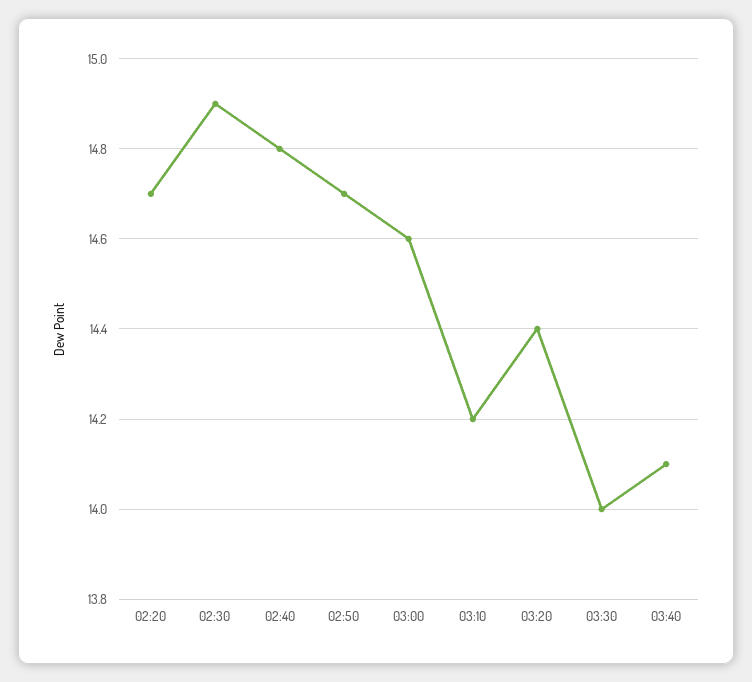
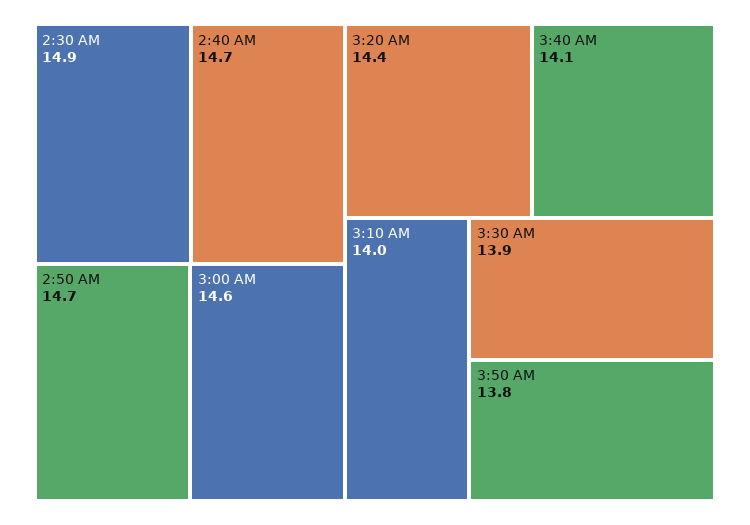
02:20: 14.7 -> none
02:40: 14.8 -> 14.7
03:10: 14.2 -> 14
03:30: 14 -> 13.9
3:50 AM: none -> 13.8

